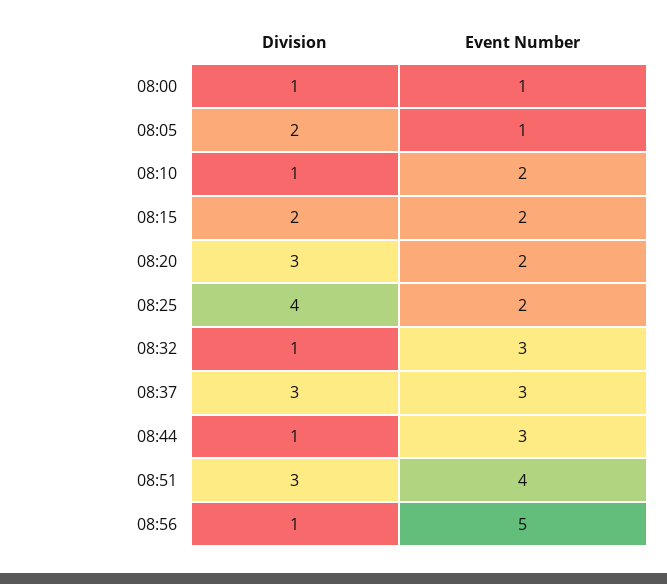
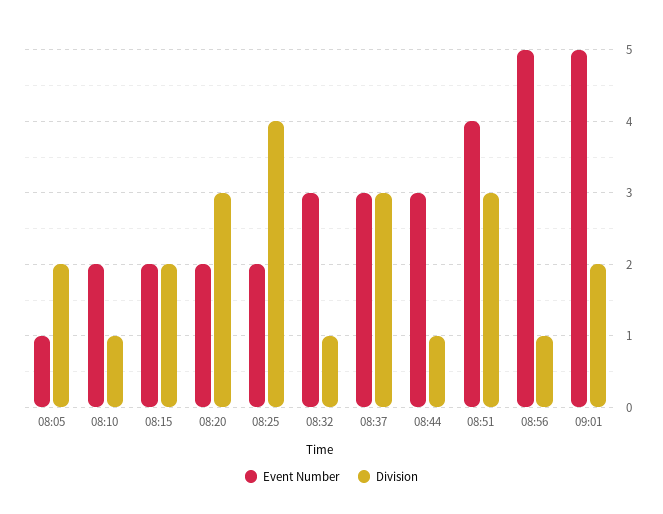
Division, 08:00: 1 -> none
Event Number, 08:00: 1 -> none
Event Number, 09:01: none -> 5
Division, 09:01: none -> 2

